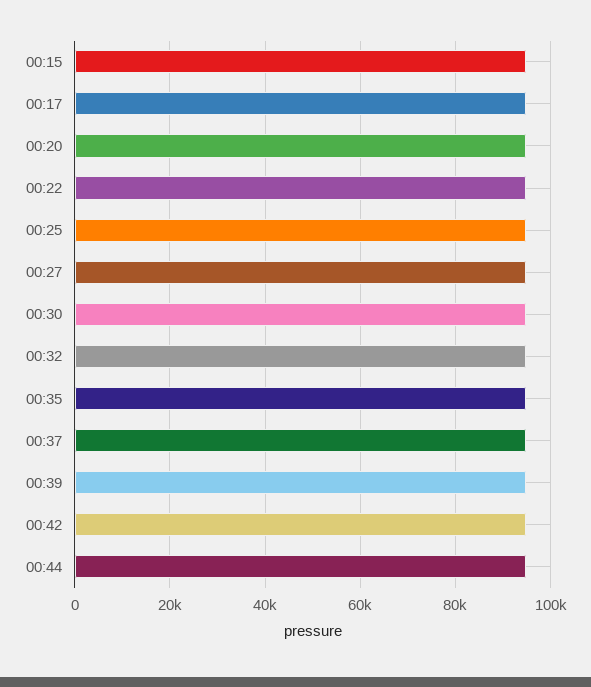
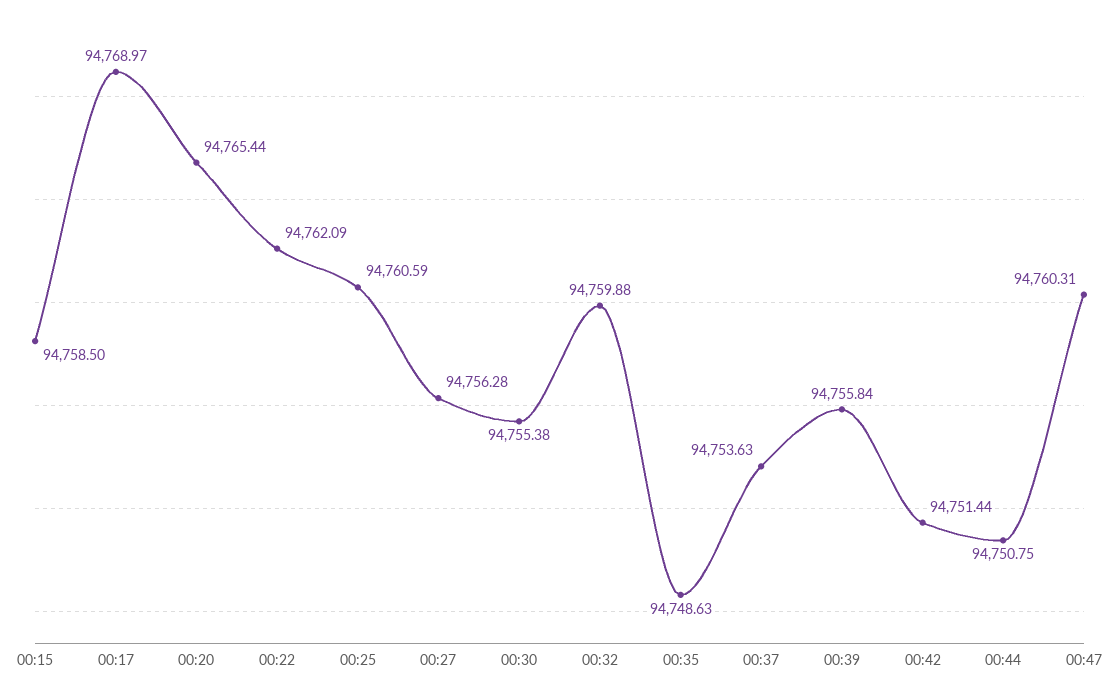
00:47: none -> 94760.31

